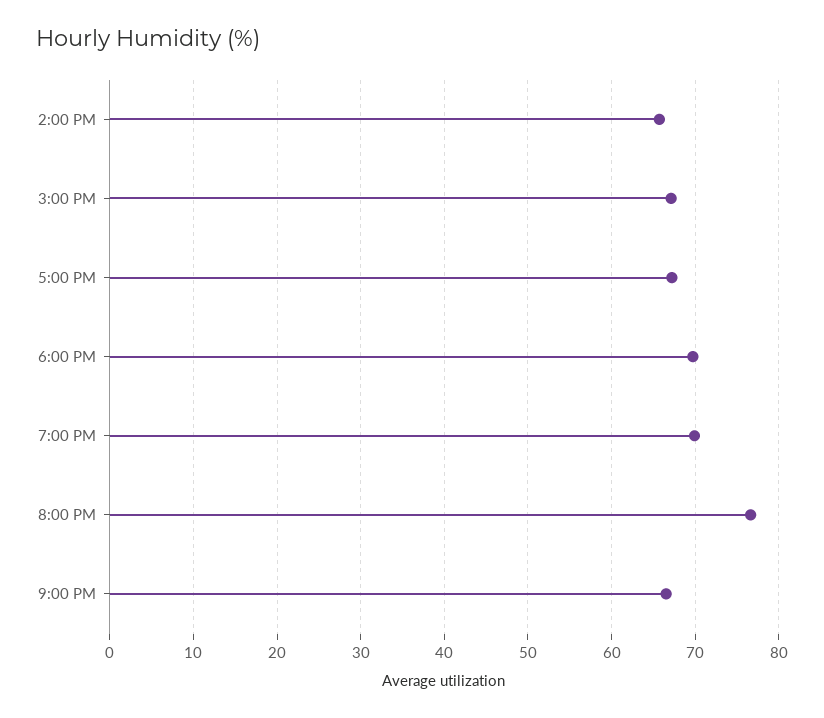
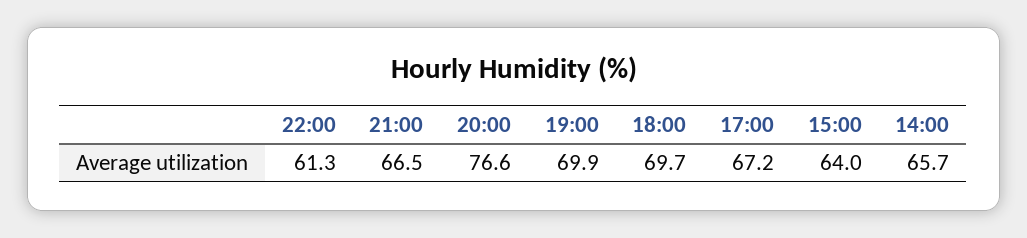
3:00 PM: 67 -> 64
22:00: none -> 61.3

